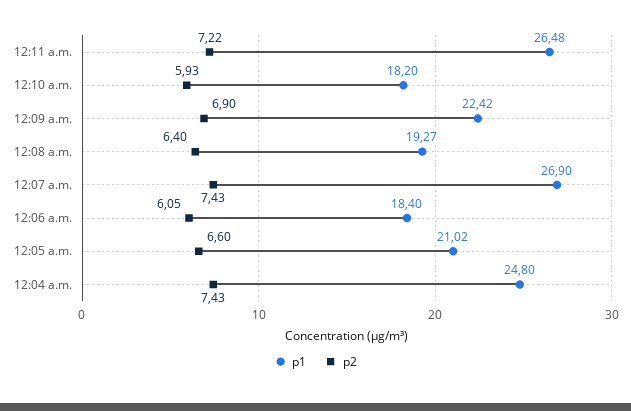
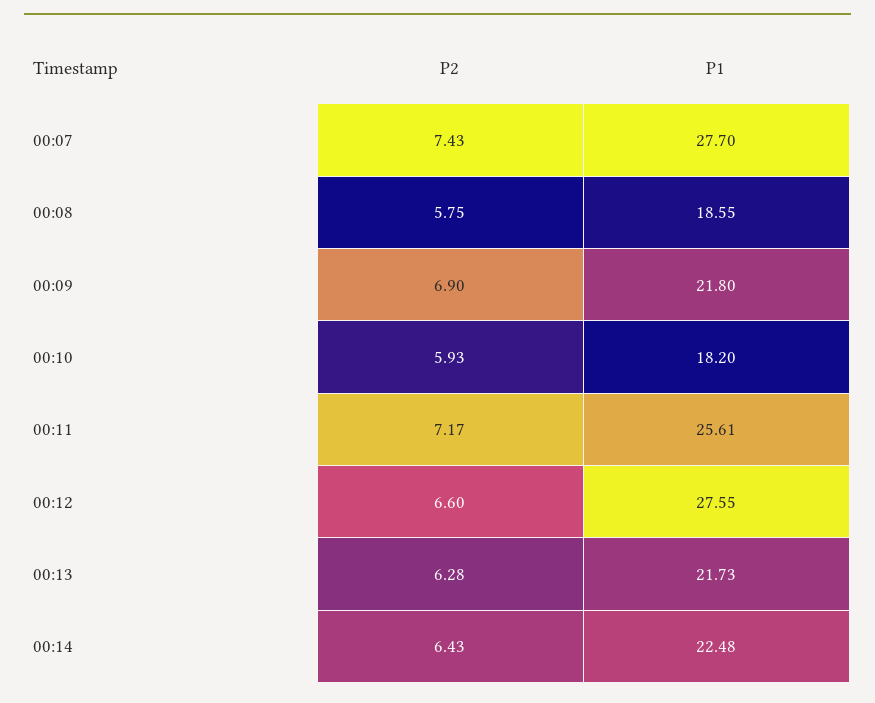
p1, 12:11 a.m.: 26.48 -> 25.61
p2, 12:11 a.m.: 7.22 -> 7.17
p1, 12:09 a.m.: 22.42 -> 21.8
p1, 12:08 a.m.: 19.27 -> 18.55
p2, 12:08 a.m.: 6.4 -> 5.75
p1, 12:07 a.m.: 26.9 -> 27.7
p1, 12:06 a.m.: 18.4 -> none
p2, 12:06 a.m.: 6.05 -> none
p1, 12:05 a.m.: 21.02 -> none
p2, 12:05 a.m.: 6.6 -> none
p1, 12:04 a.m.: 24.8 -> none
p2, 12:04 a.m.: 7.43 -> none
p2, 00:12: none -> 6.6
p1, 00:12: none -> 27.55
p2, 00:13: none -> 6.28
p1, 00:13: none -> 21.73
p2, 00:14: none -> 6.43
p1, 00:14: none -> 22.48

